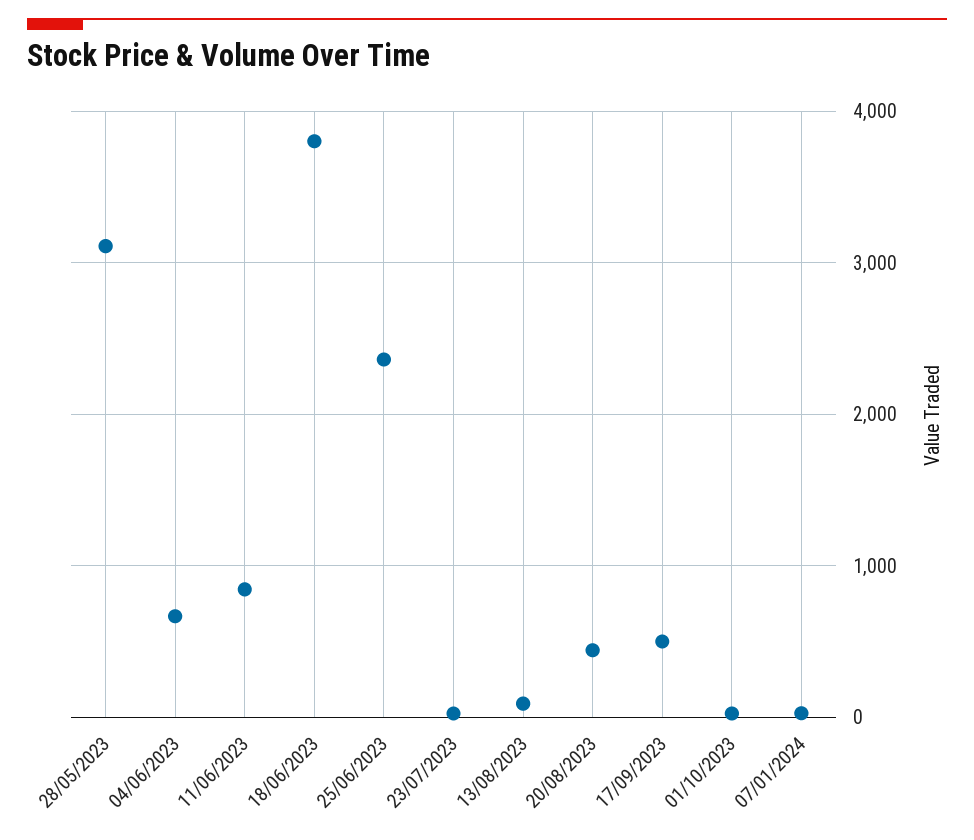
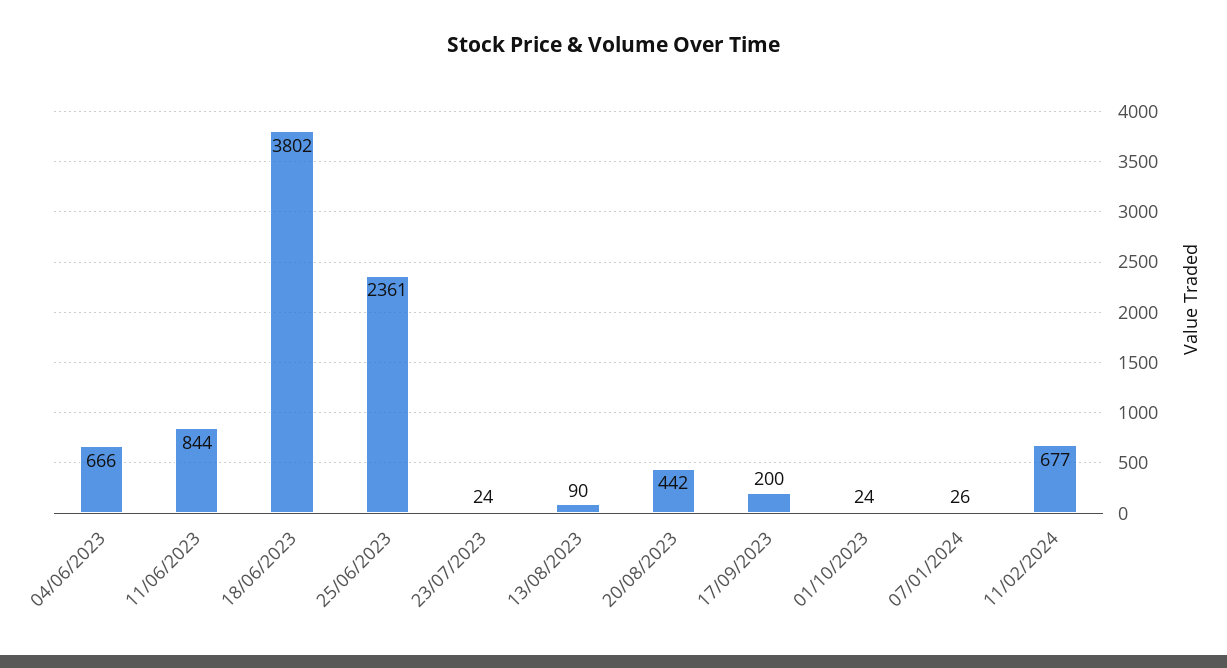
28/05/2023: 3100 -> none
17/09/2023: 500 -> 200
11/02/2024: none -> 677

